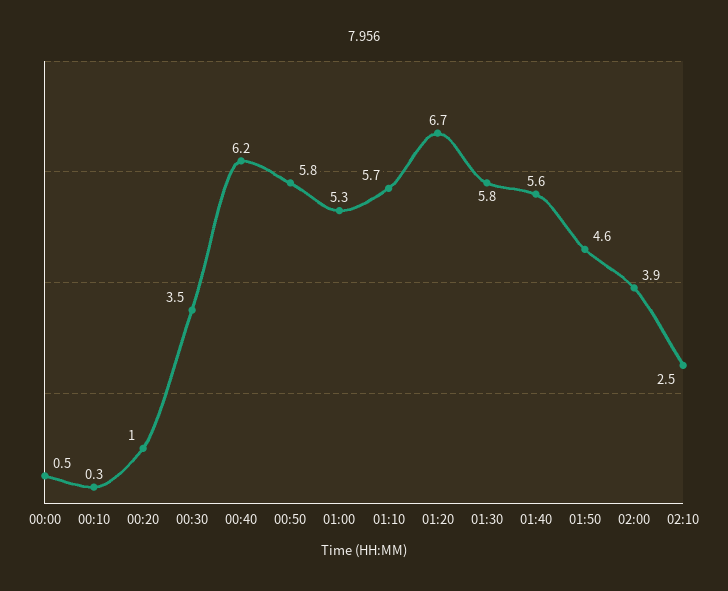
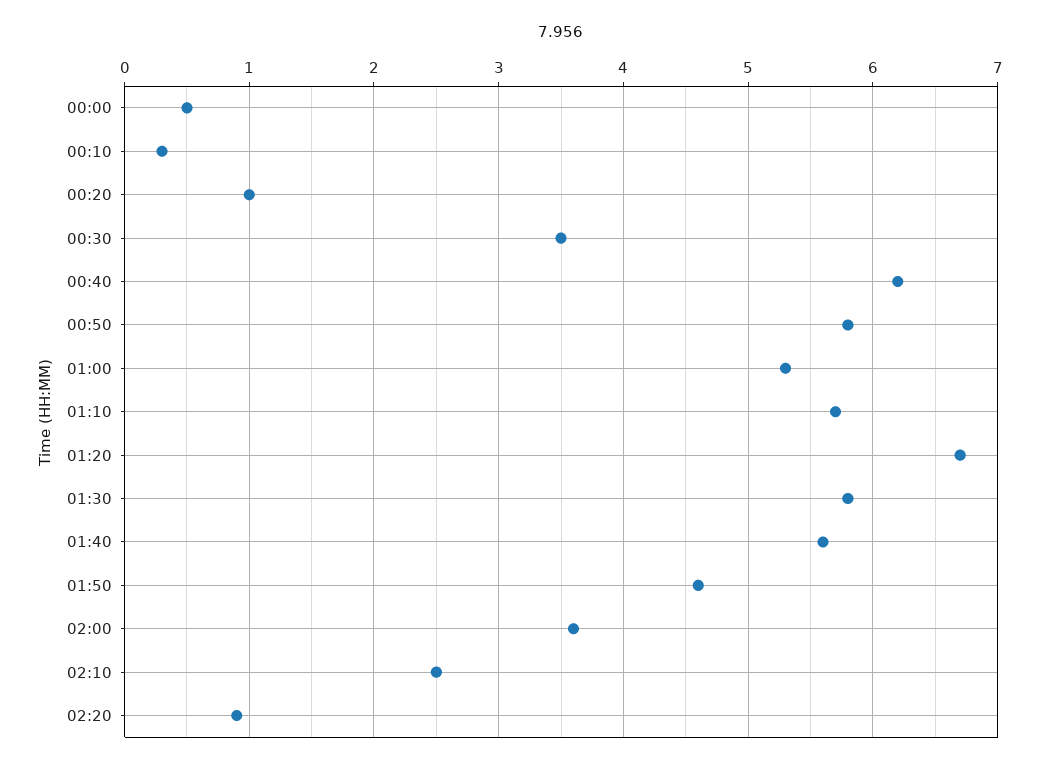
02:00: 3.9 -> 3.6
02:20: none -> 0.9

